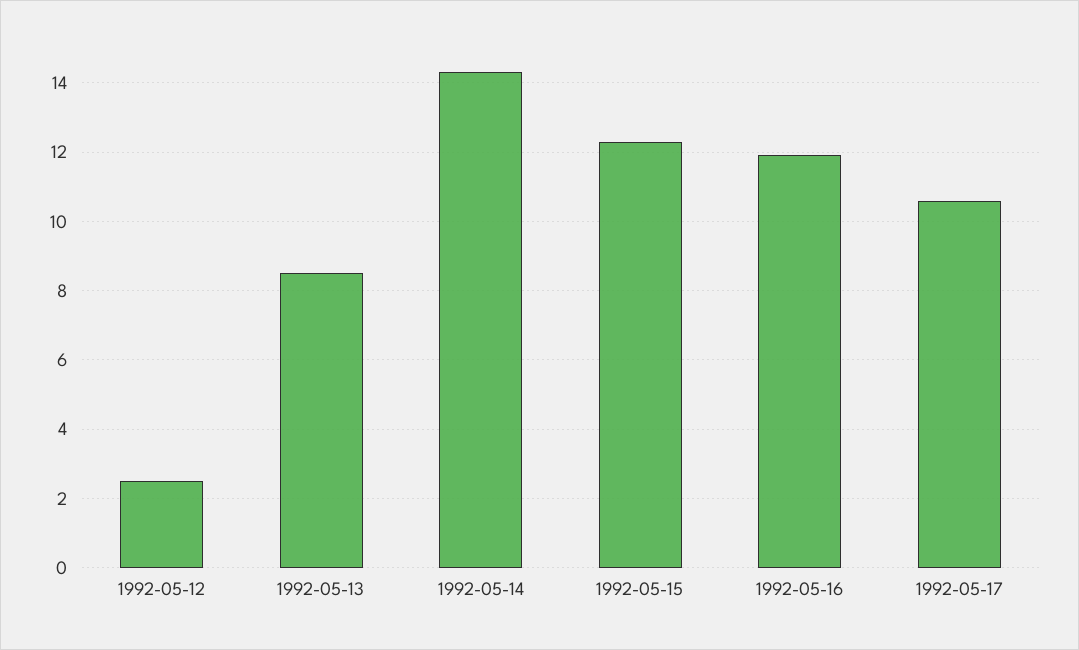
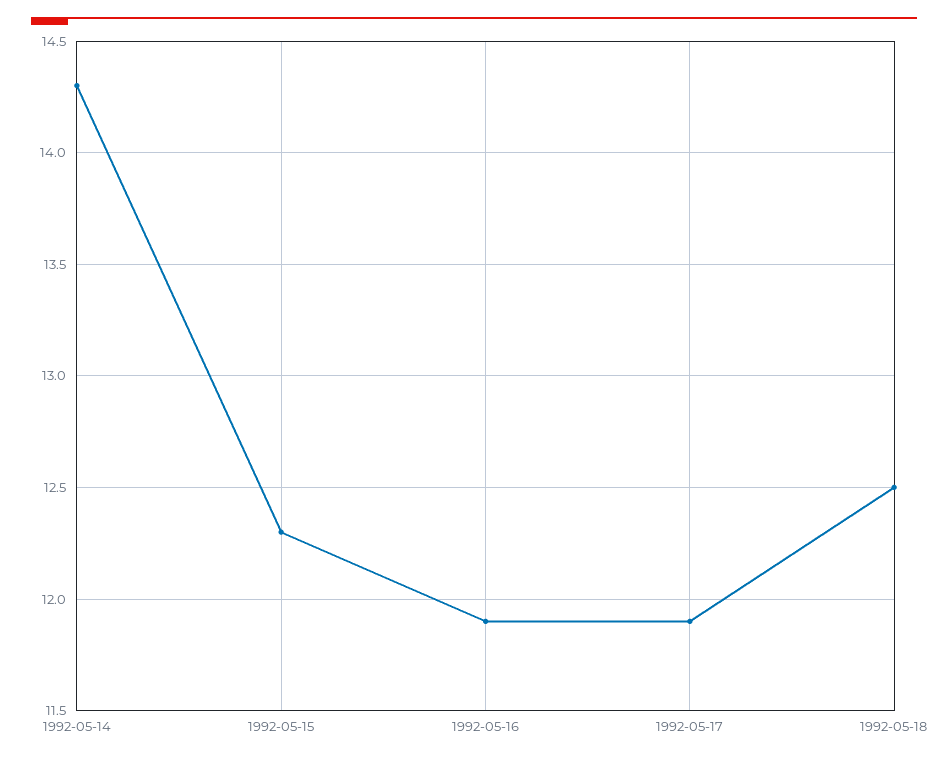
1992-05-12: 2.5 -> none
1992-05-13: 8.5 -> none
1992-05-17: 10.5 -> 11.9
1992-05-18: none -> 12.5

